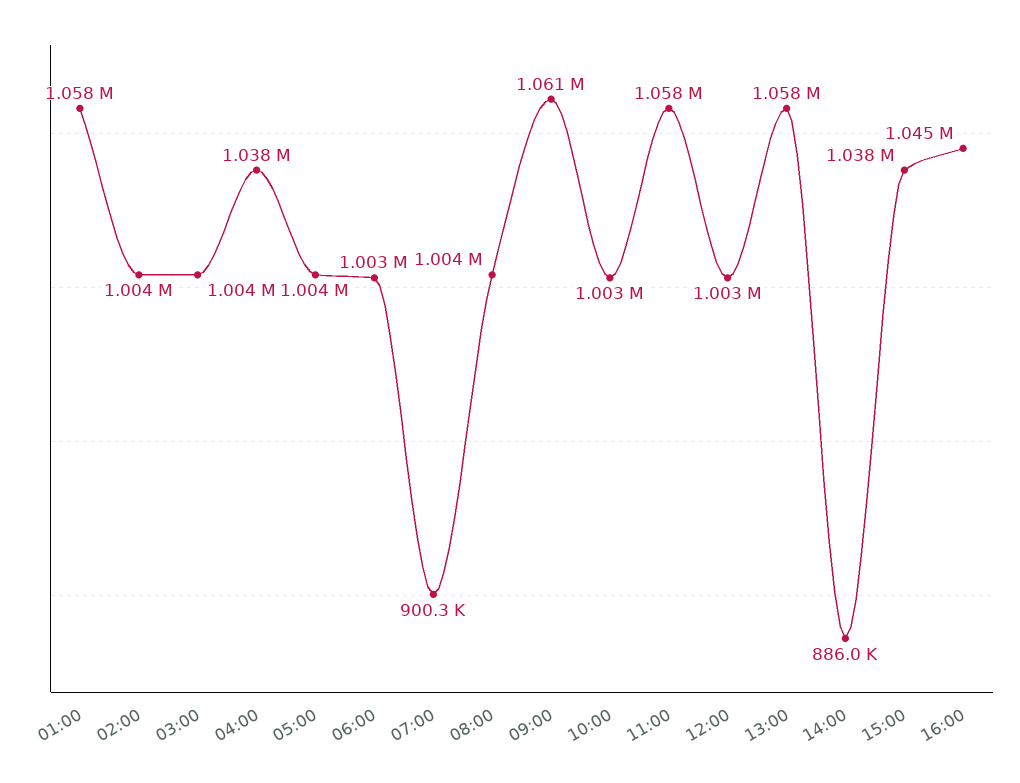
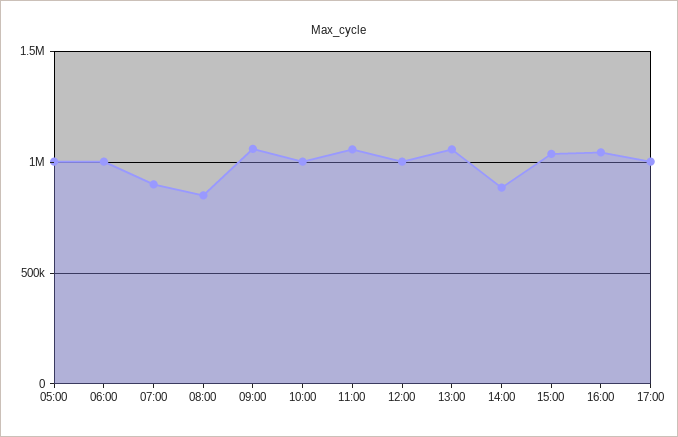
01:00: 1058000 -> none
02:00: 1004000 -> none
03:00: 1004000 -> none
04:00: 1038000 -> none
08:00: 1004000 -> 850000
17:00: none -> 1000000

